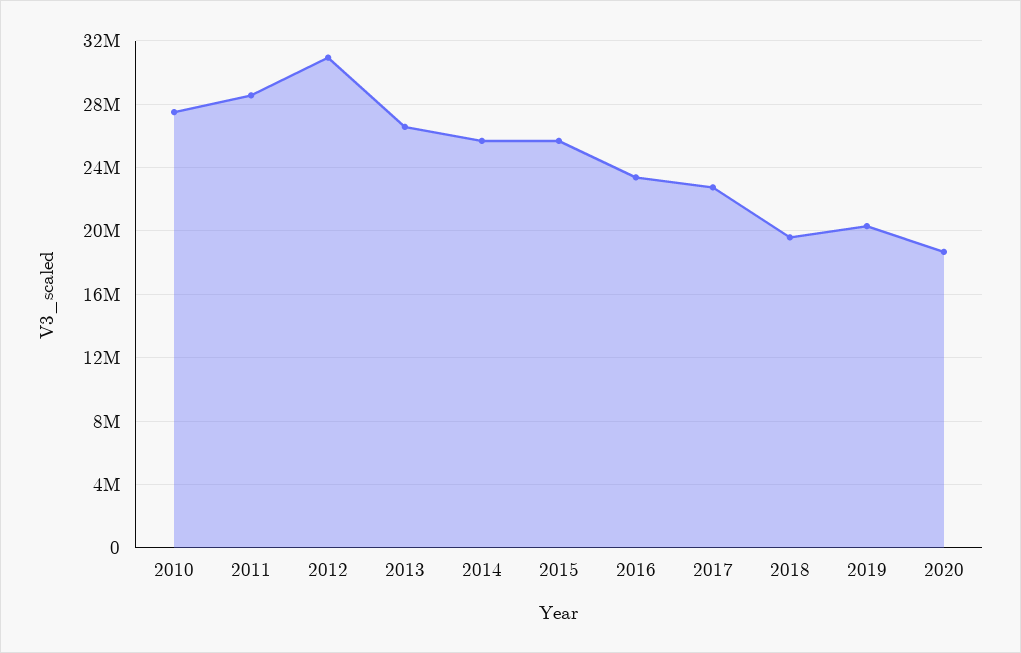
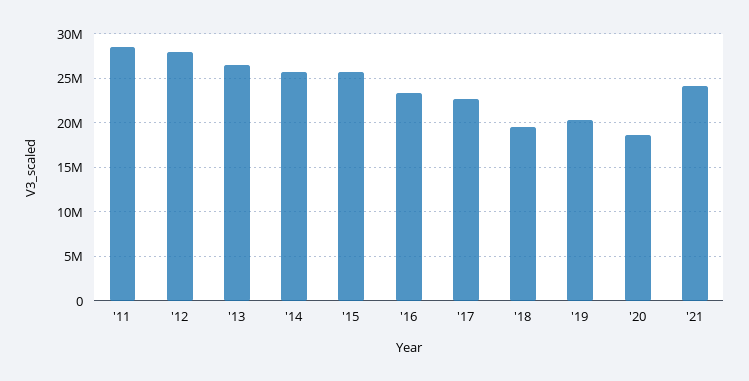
2010: 27500000 -> none
2012: 31000000 -> 28000000
'21: none -> 24000000

